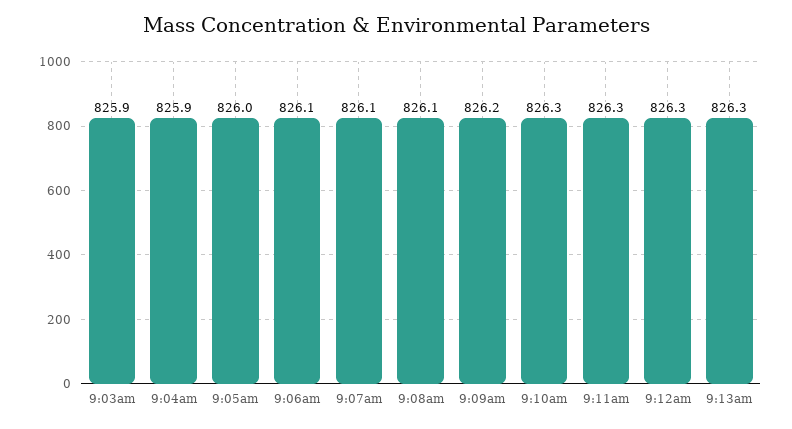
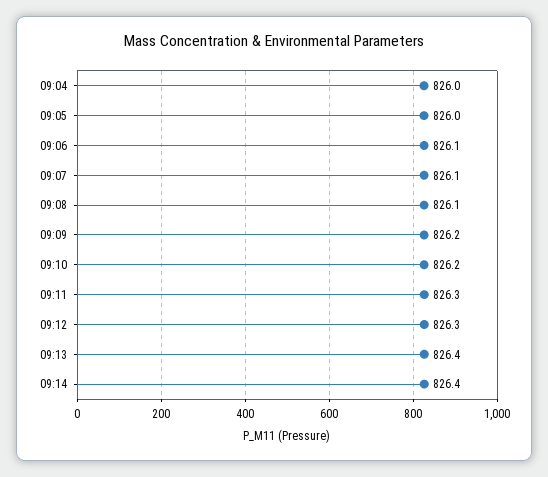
9:03am: 825.9 -> none
9:04am: 825.9 -> 826
9:10am: 826.3 -> 826.2
9:13am: 826.3 -> 826.4
09:14: none -> 826.4

